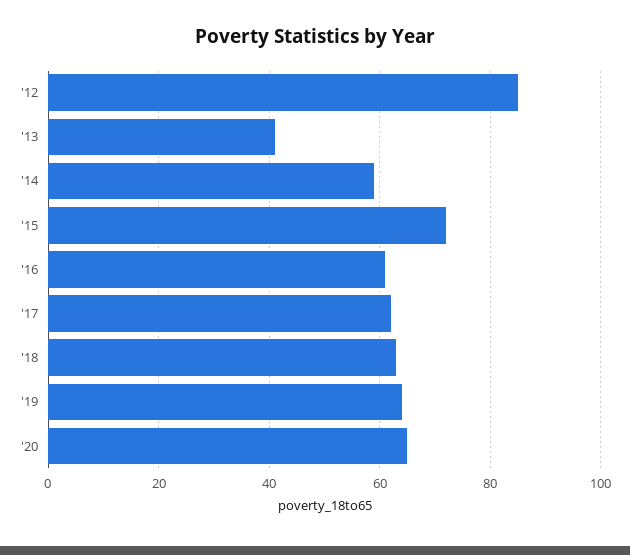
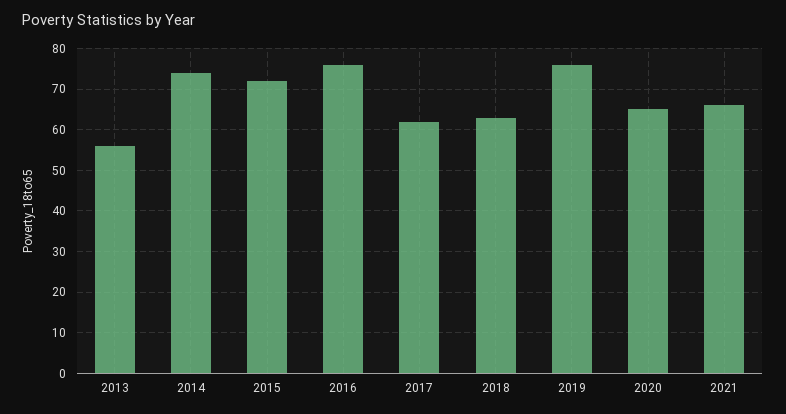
'12: 85 -> none
'13: 40 -> 55
'14: 60 -> 75
'16: 60 -> 75
'19: 65 -> 75
2021: none -> 65

